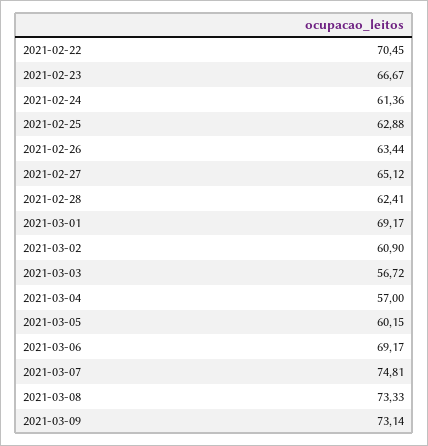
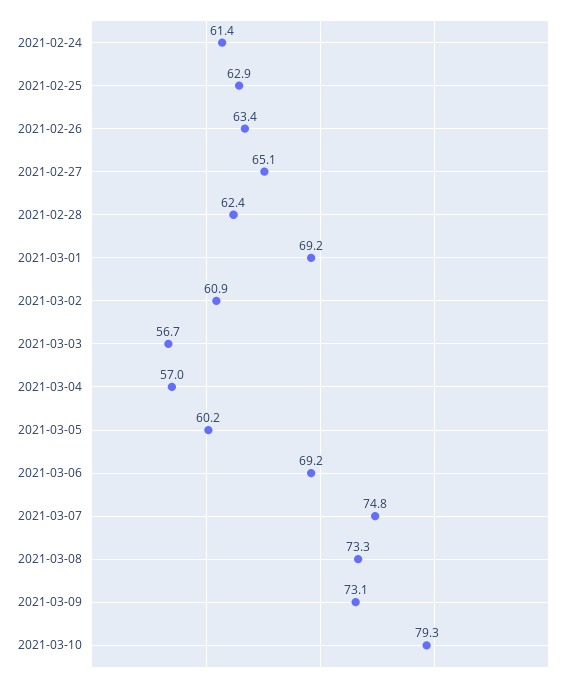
2021-02-22: 70.45 -> none
2021-02-23: 66.67 -> none
2021-03-10: none -> 79.3

